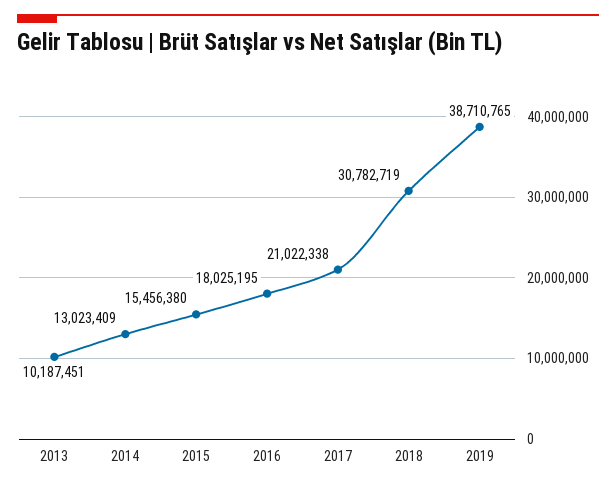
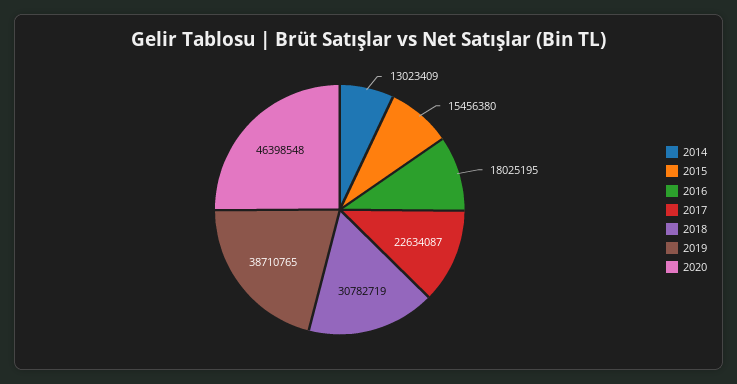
2013: 10187451 -> none
2017: 21022338 -> 22634087
2020: none -> 46398548

